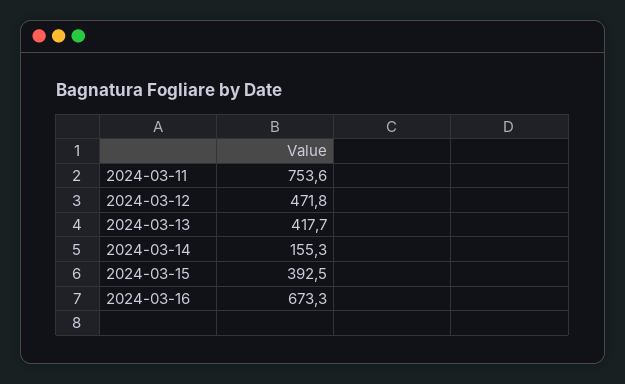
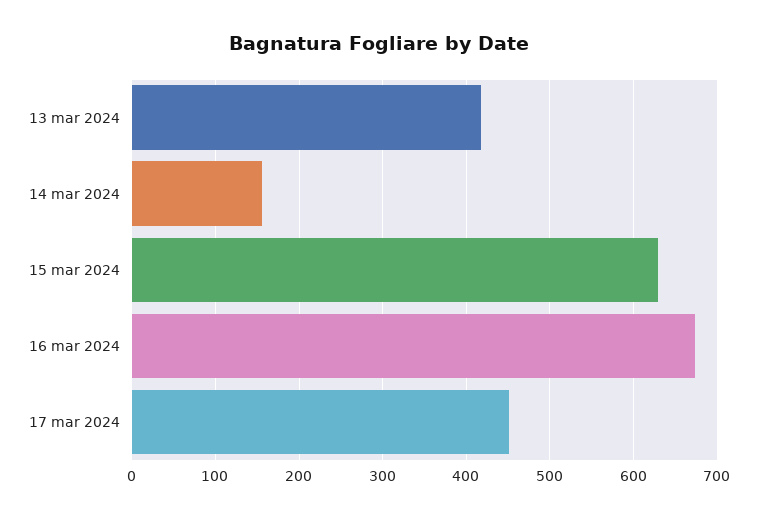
2024-03-11: 753.6 -> none
2024-03-12: 471.8 -> none
2024-03-15: 392.5 -> 630
17 mar 2024: none -> 450

